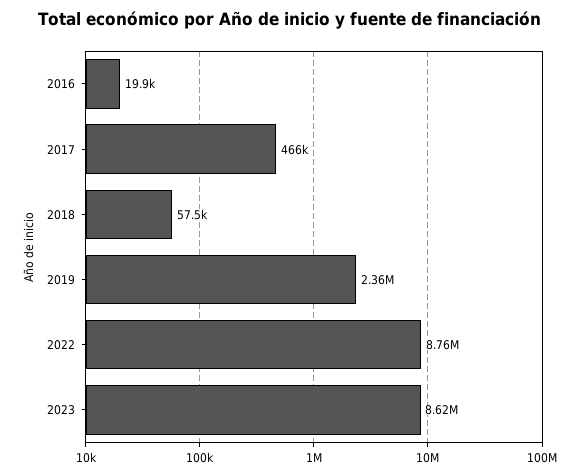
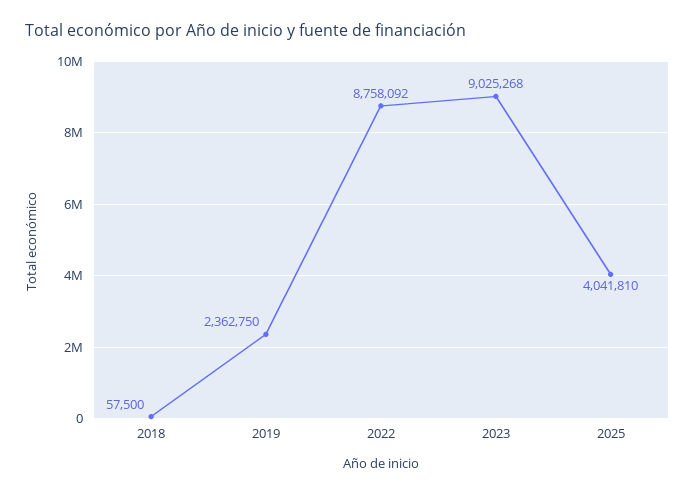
2016: 19900 -> none
2017: 466000 -> none
2023: 8620000 -> 9025268
2025: none -> 4041810

